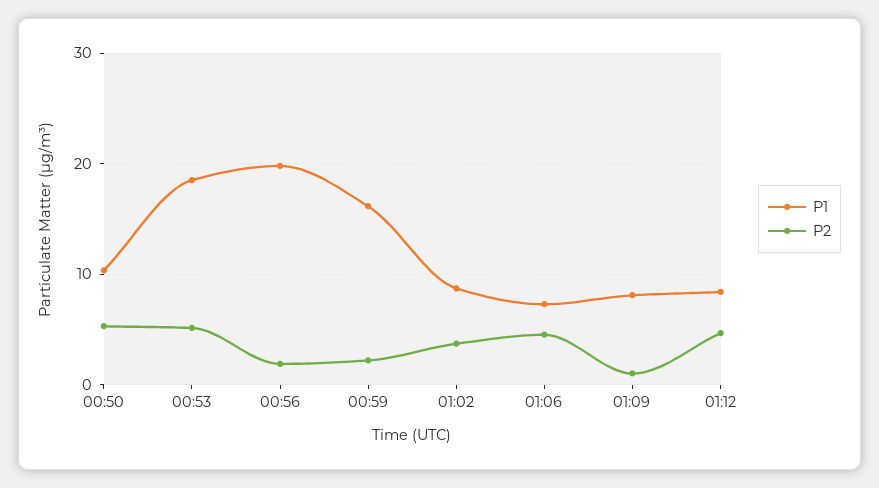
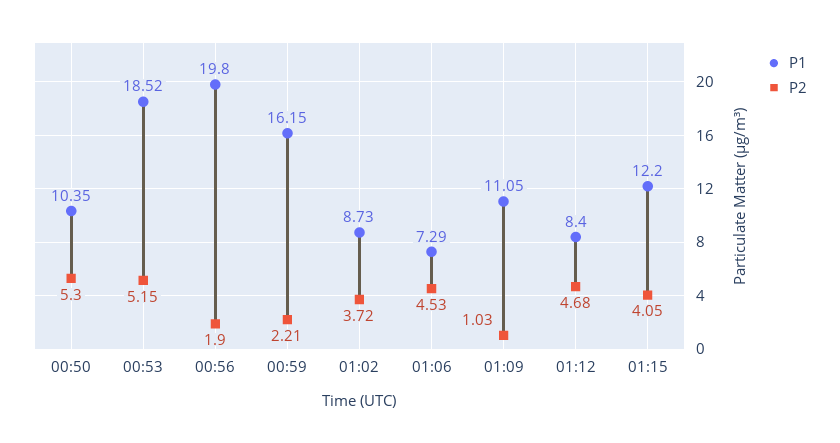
P1, 01:09: 8 -> 11.05
P1, 01:15: none -> 12.2
P2, 01:15: none -> 4.05

